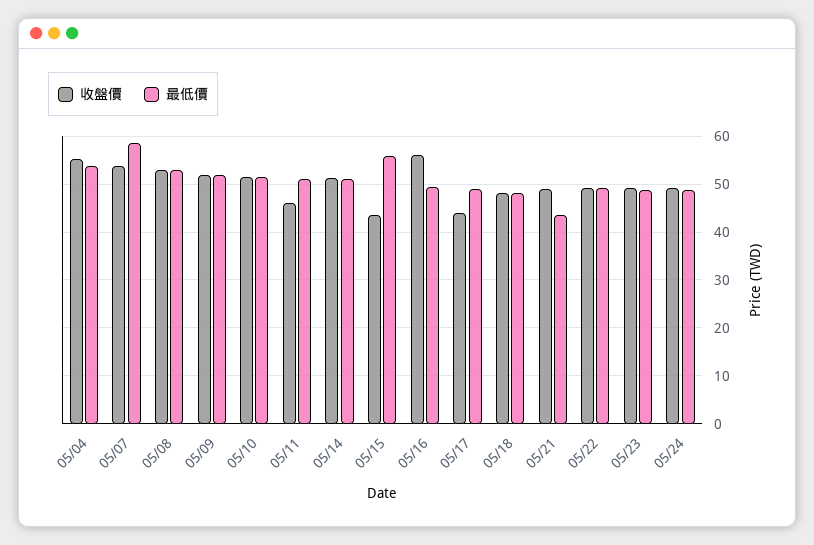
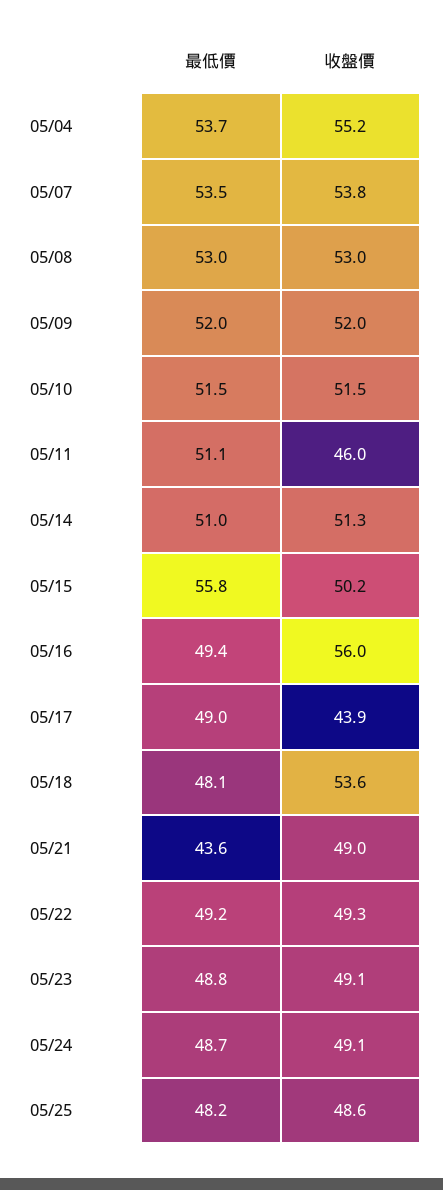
最低價, 05/07: 58 -> 53.5
收盤價, 05/15: 44 -> 50.2
收盤價, 05/18: 48 -> 53.6
最低價, 05/25: none -> 48.2
收盤價, 05/25: none -> 48.6

